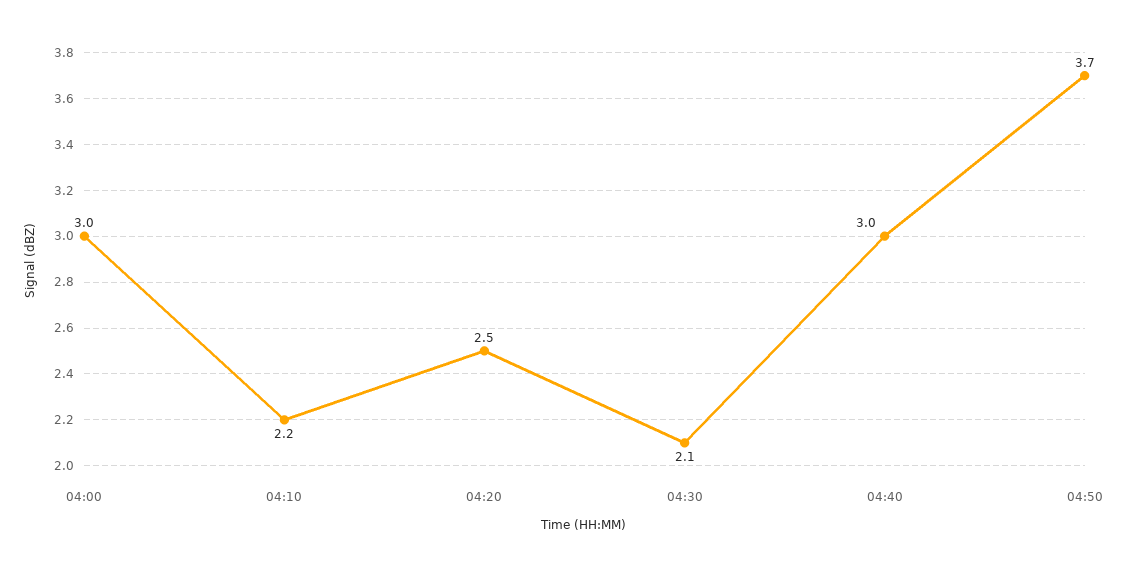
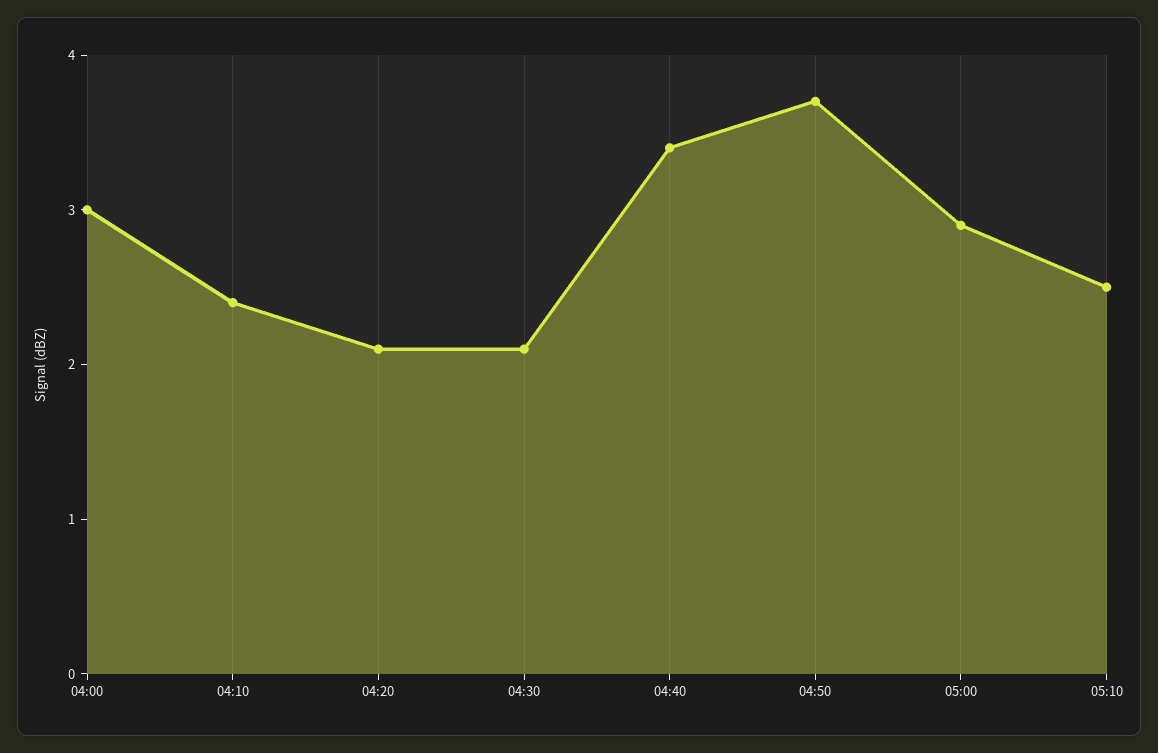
04:10: 2.2 -> 2.4
04:20: 2.5 -> 2.1
04:40: 3 -> 3.4
05:00: none -> 2.9
05:10: none -> 2.5

